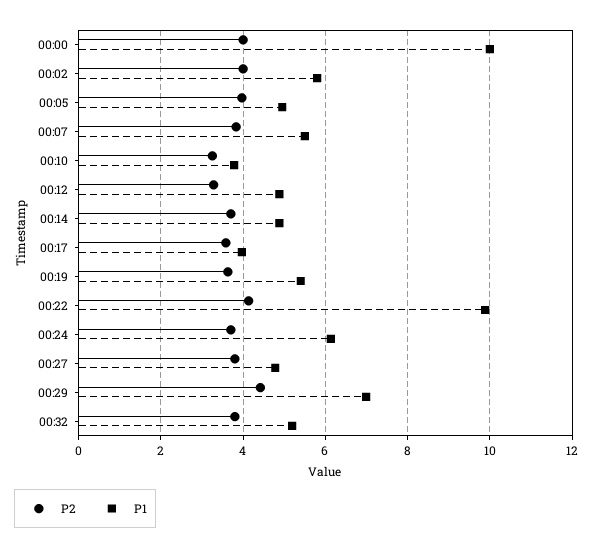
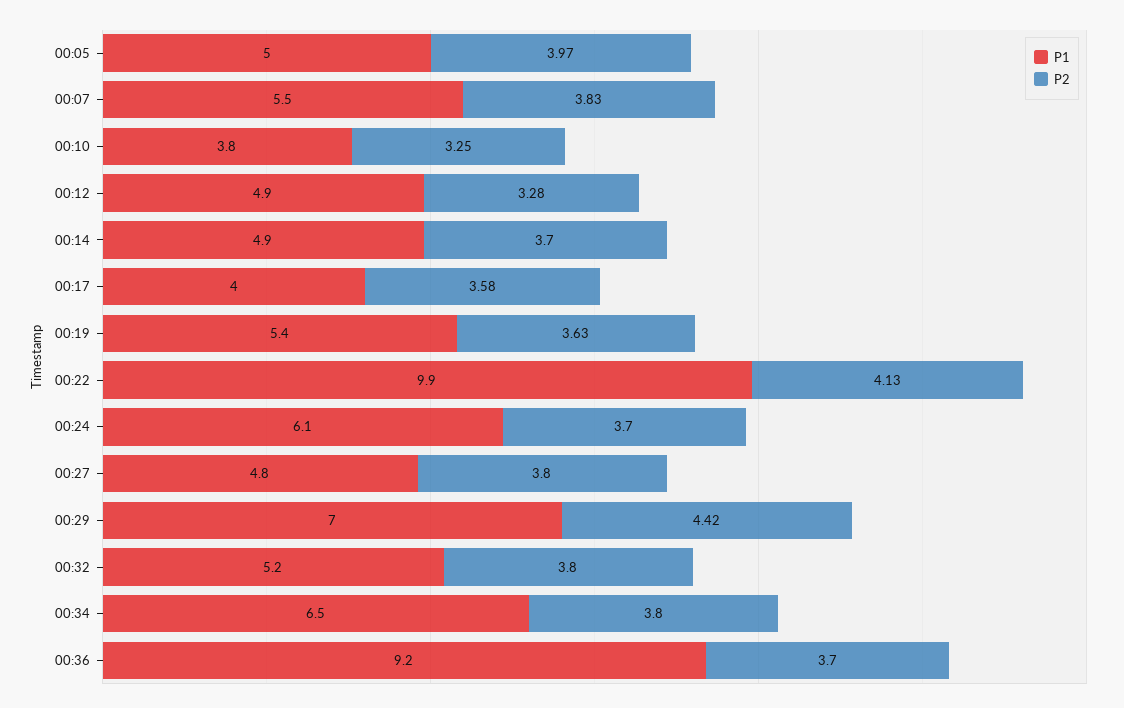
P2, 00:00: 4 -> none
P1, 00:00: 10 -> none
P2, 00:02: 4 -> none
P1, 00:02: 5.8 -> none
P1, 00:34: none -> 6.5
P2, 00:34: none -> 3.8
P1, 00:36: none -> 9.2
P2, 00:36: none -> 3.7

